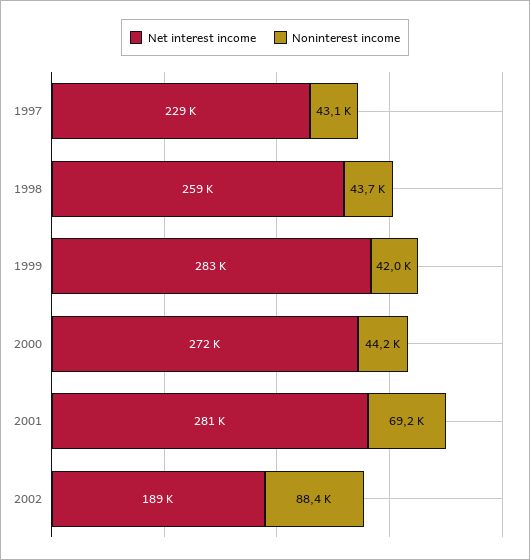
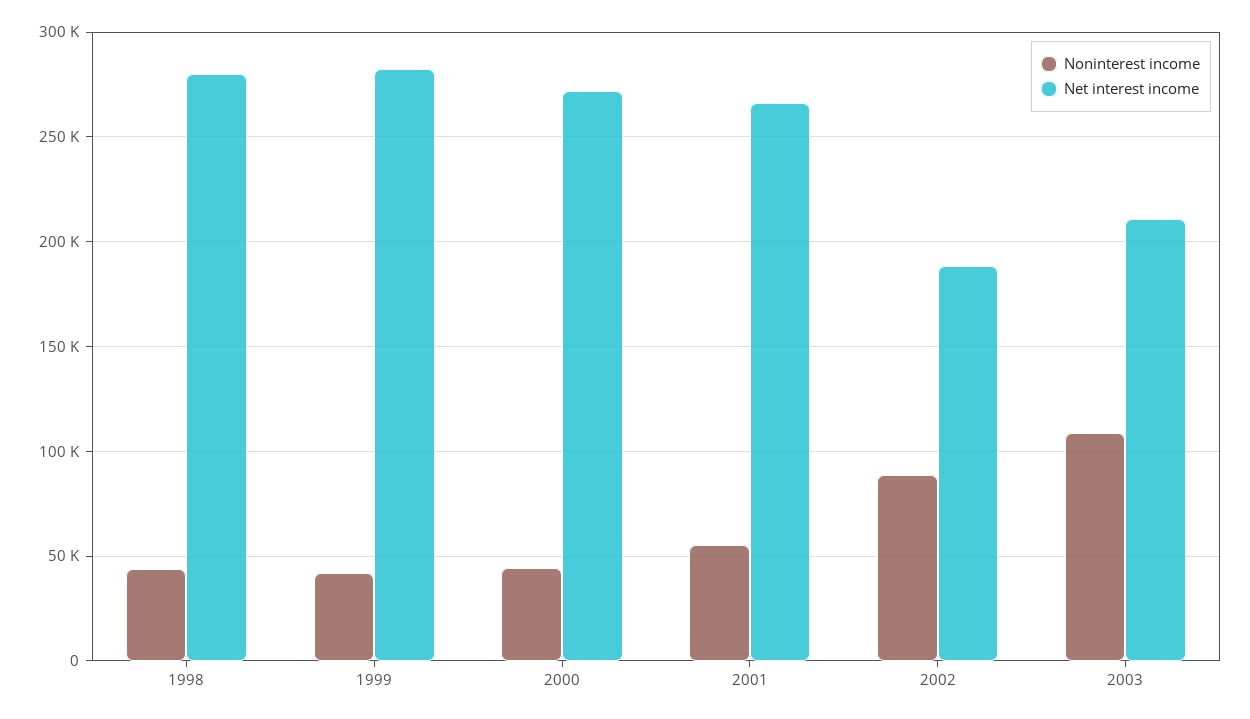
Net interest income, 1997: 229000 -> none
Noninterest income, 1997: 43100 -> none
Net interest income, 1998: 259000 -> 280000
Net interest income, 2001: 281000 -> 265000
Noninterest income, 2001: 69200 -> 55000
Noninterest income, 2003: none -> 110000
Net interest income, 2003: none -> 210000

